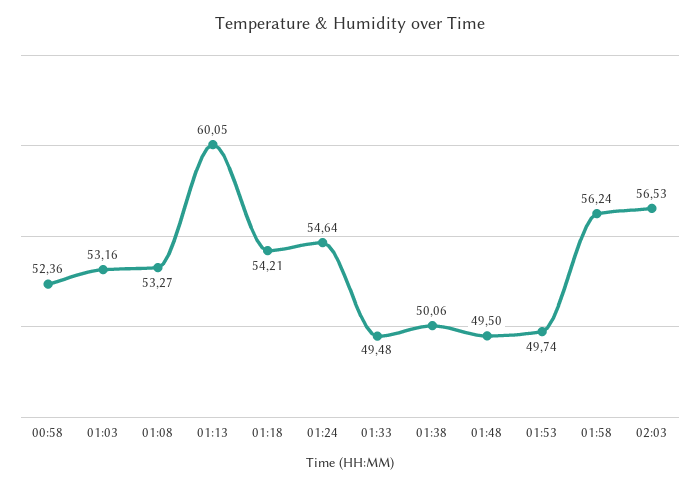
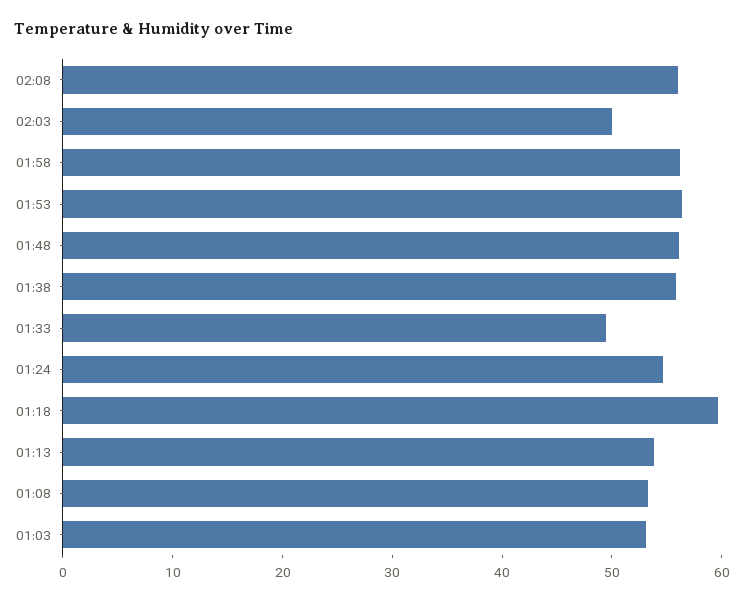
00:58: 52.36 -> none
01:13: 60.05 -> 54
01:18: 54.21 -> 60
01:38: 50.06 -> 56
01:48: 49.5 -> 56
01:53: 49.74 -> 56
02:03: 56.53 -> 50
02:08: none -> 56

